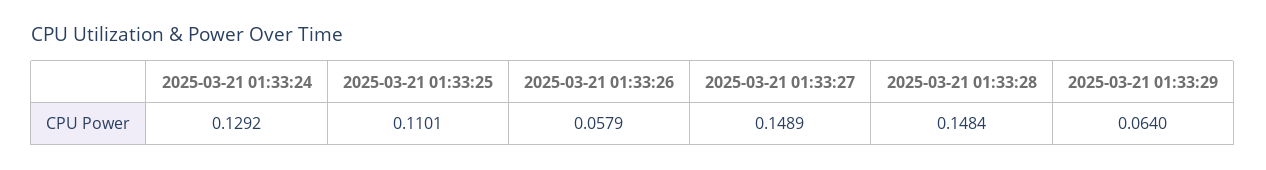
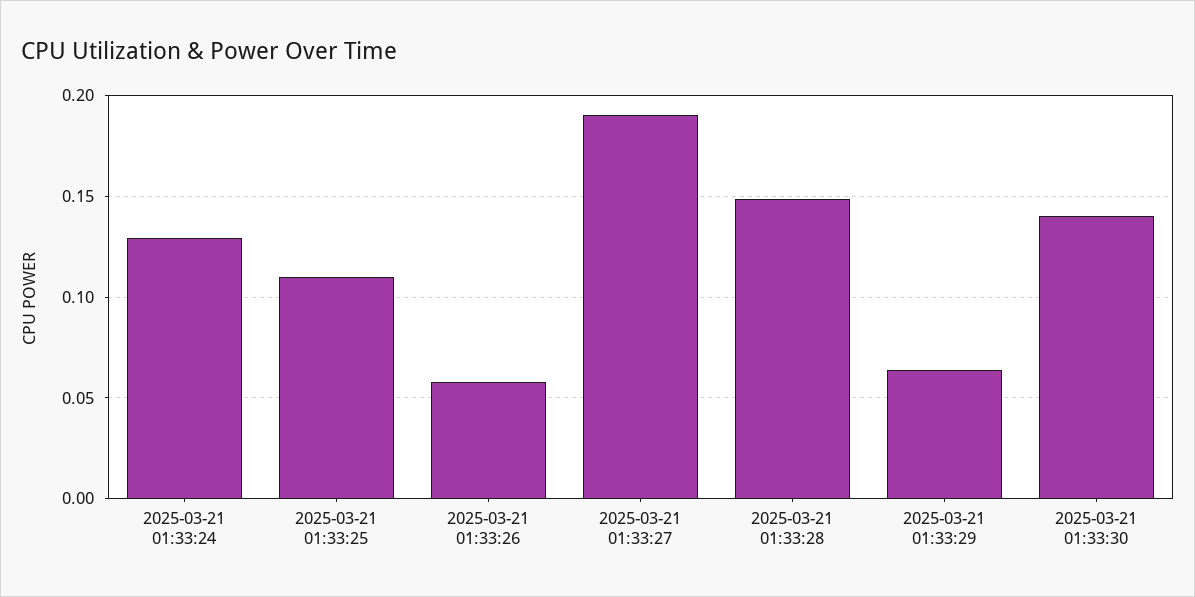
2025-03-21 01:33:27: 0.1489 -> 0.19
2025-03-21 01:33:30: none -> 0.14

